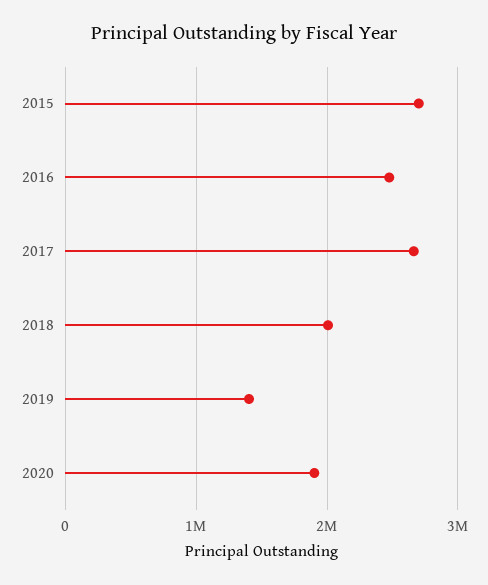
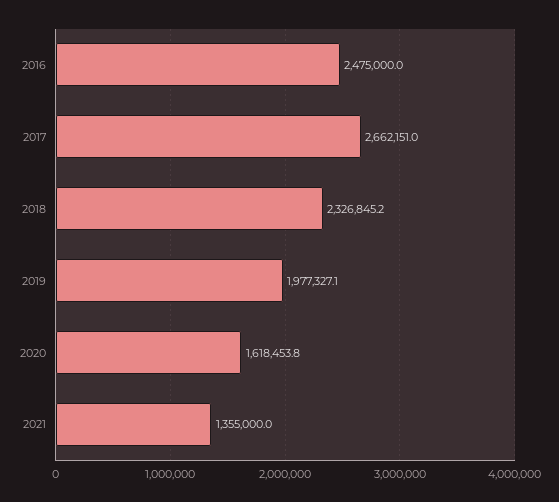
2015: 2700000 -> none
2018: 2000000 -> 2326845.2
2019: 1400000 -> 1977327.1
2020: 1900000 -> 1618453.8
2021: none -> 1355000

